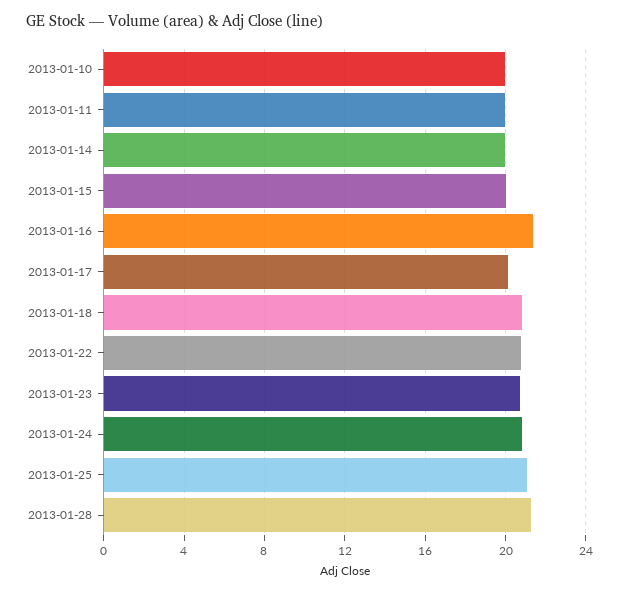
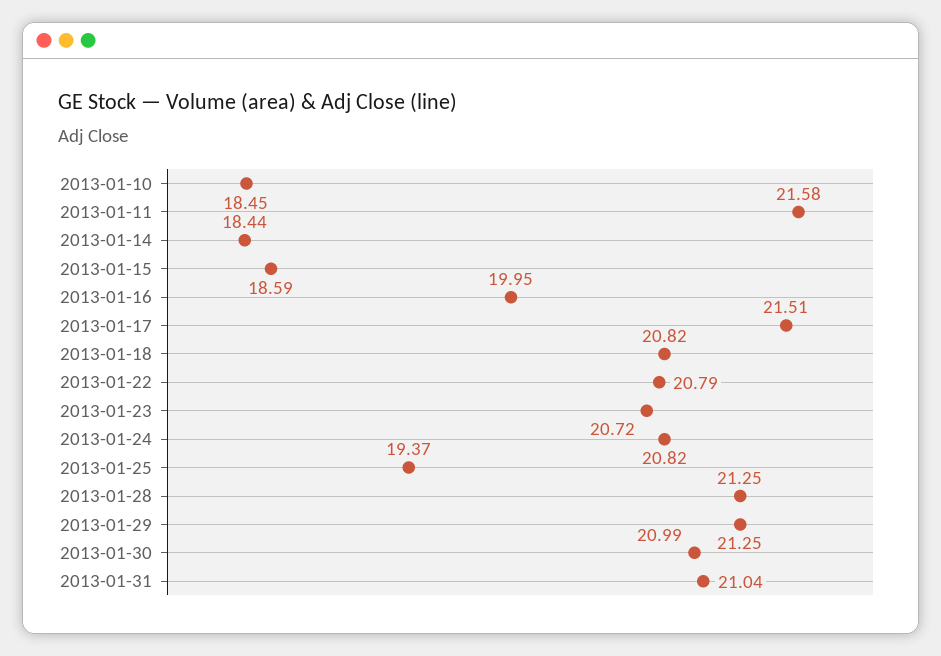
2013-01-10: 20 -> 18.45
2013-01-11: 20 -> 21.58
2013-01-14: 20 -> 18.44
2013-01-15: 20 -> 18.59
2013-01-16: 21.5 -> 19.95
2013-01-17: 20 -> 21.51
2013-01-25: 21 -> 19.37
2013-01-29: none -> 21.25
2013-01-30: none -> 20.99
2013-01-31: none -> 21.04

